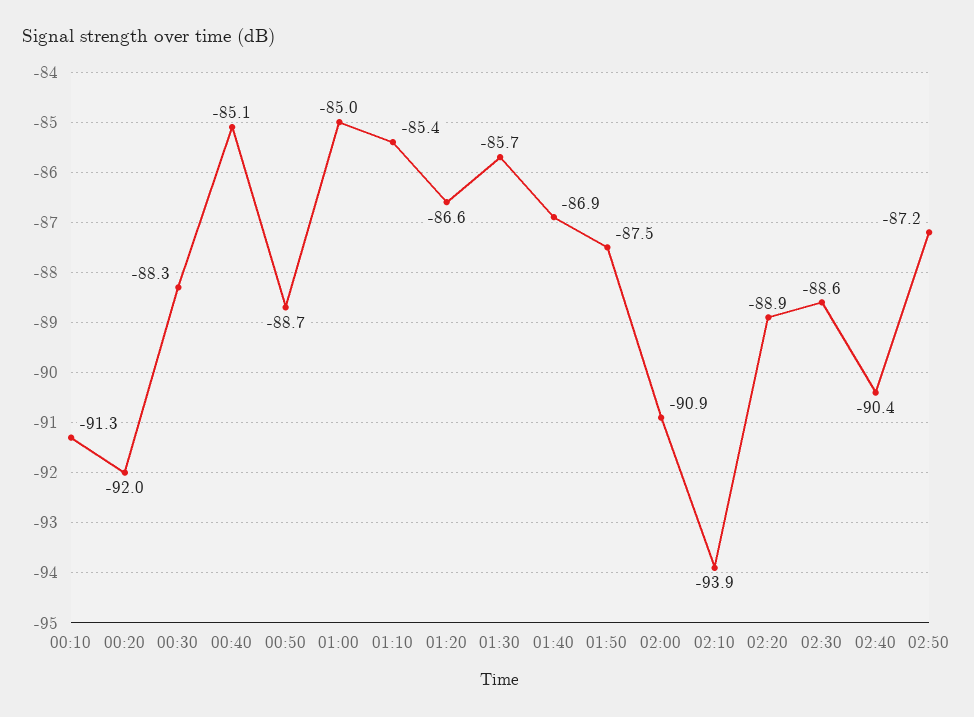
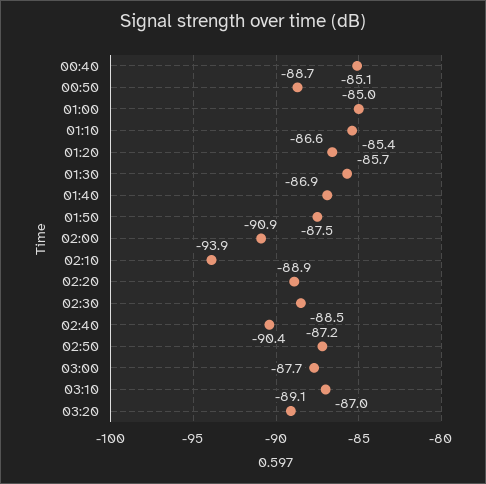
00:10: -91.3 -> none
00:20: -92 -> none
00:30: -88.3 -> none
02:30: -88.6 -> -88.5
03:00: none -> -87.7
03:10: none -> -87
03:20: none -> -89.1

